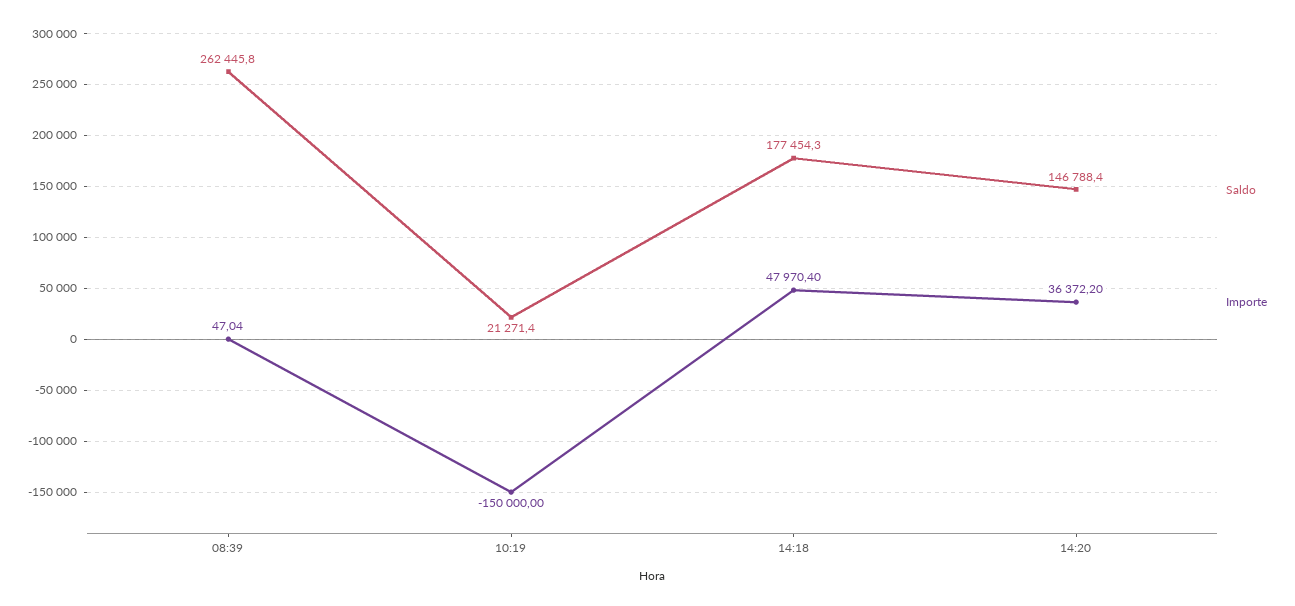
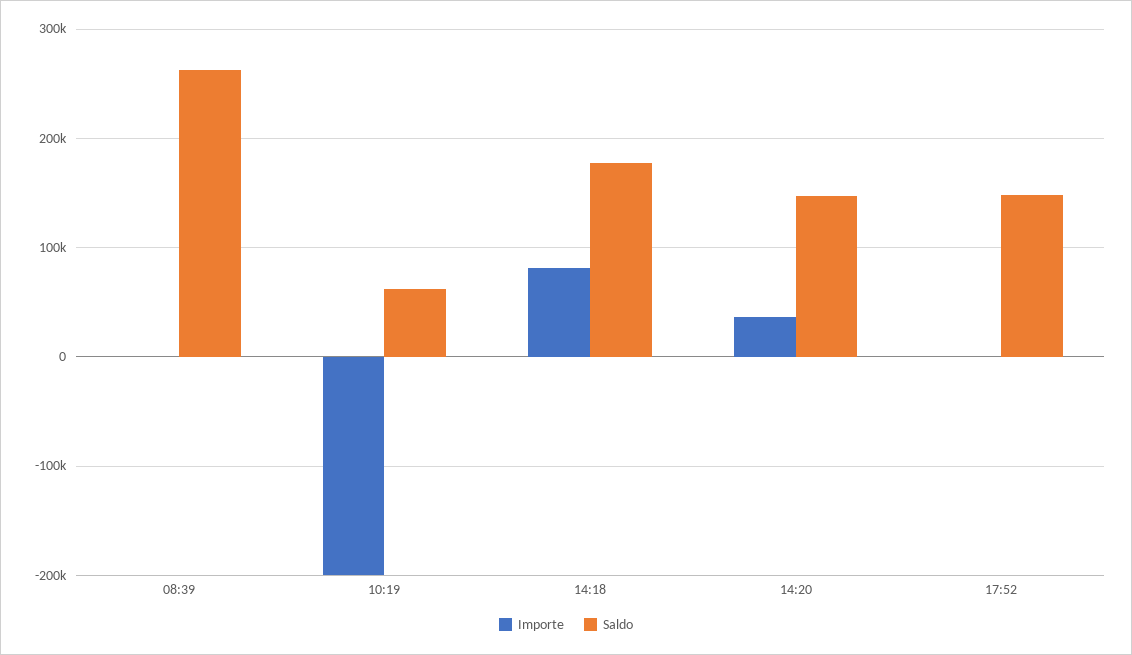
Saldo, 10:19: 21271.4 -> 60000
Importe, 10:19: -150000 -> -200000
Importe, 14:18: 47970.4 -> 80000
Importe, 17:52: none -> 0
Saldo, 17:52: none -> 150000

